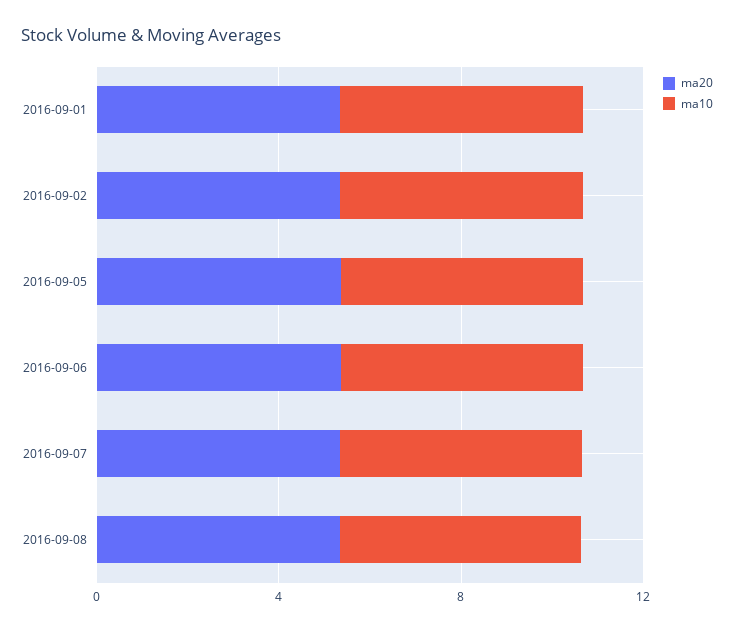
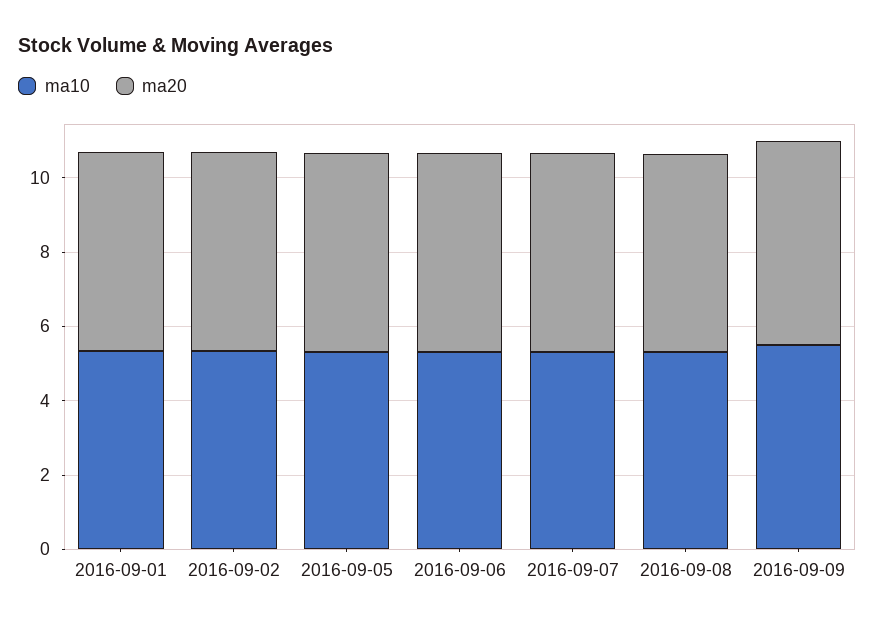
ma10, 2016-09-09: none -> 5.5
ma20, 2016-09-09: none -> 5.5

